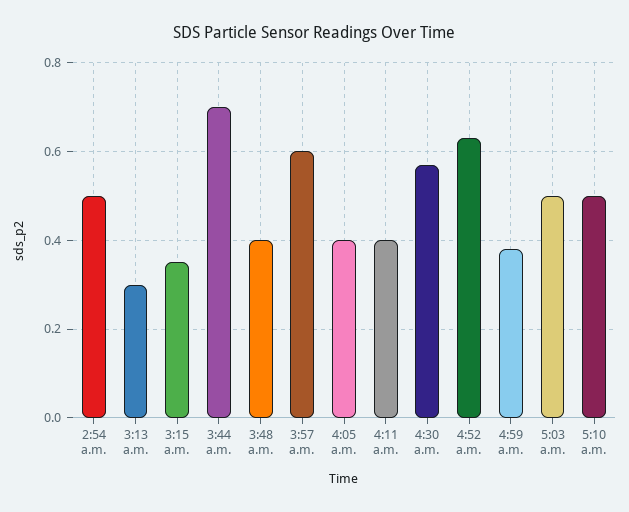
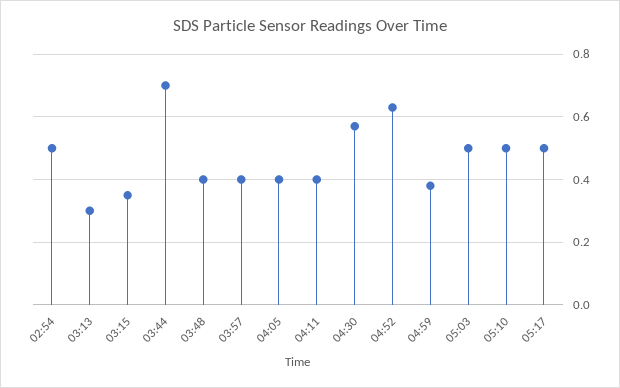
3:57 a.m.: 0.6 -> 0.4
05:17: none -> 0.5

